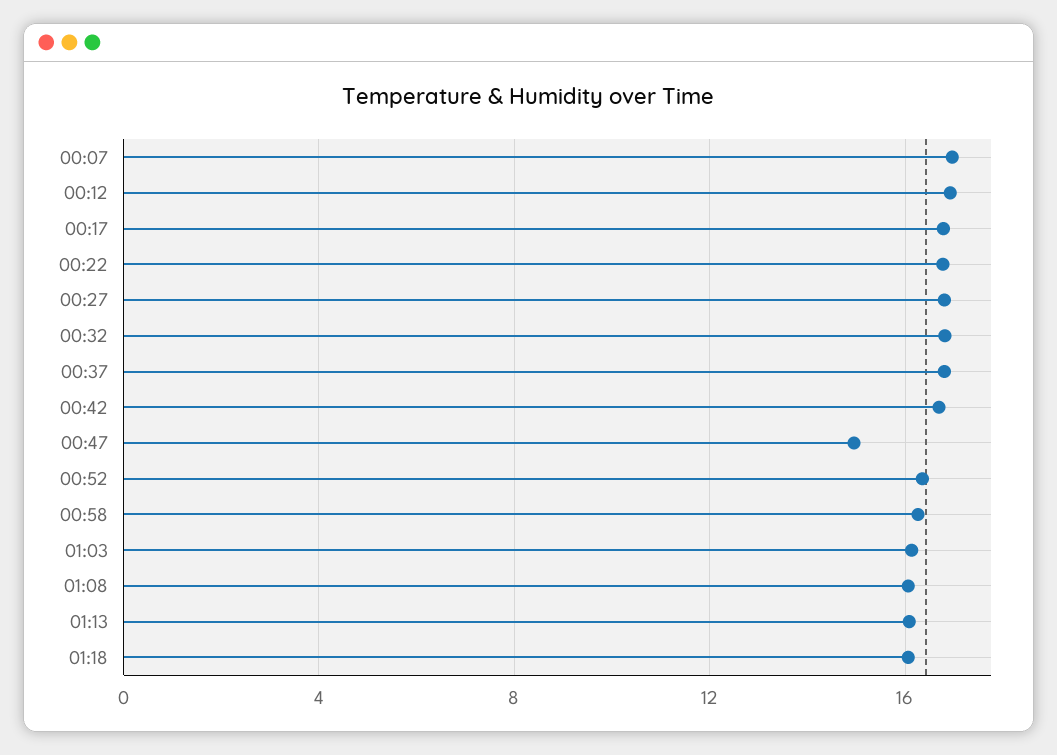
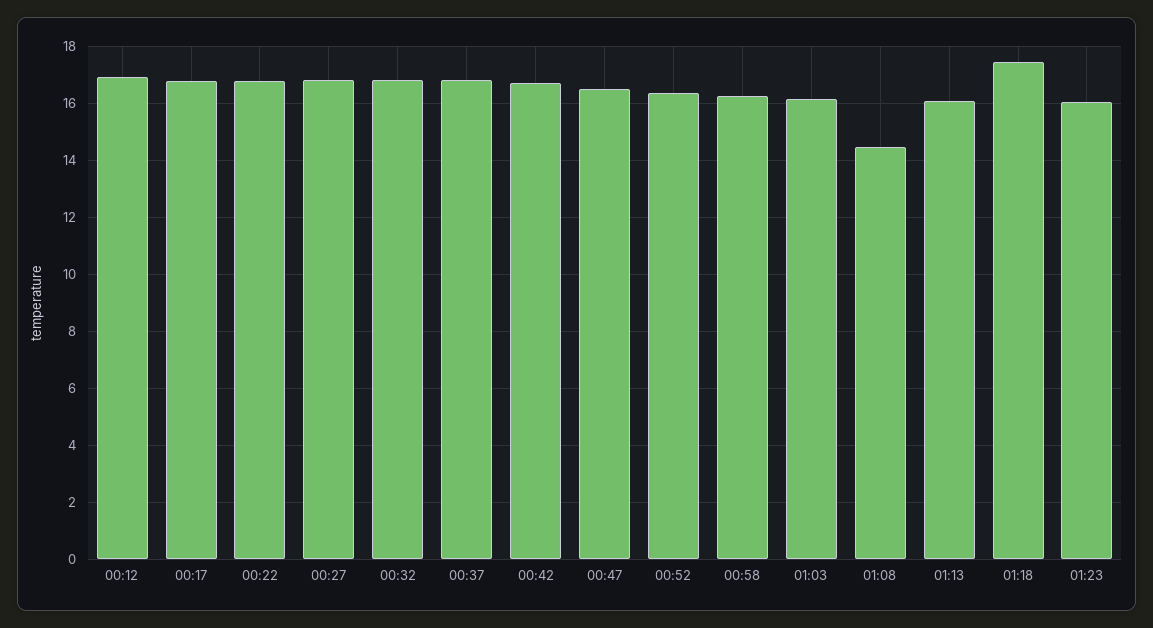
00:07: 17 -> none
00:47: 15 -> 16.5
01:08: 16 -> 14.5
01:18: 16 -> 17.5
01:23: none -> 16

